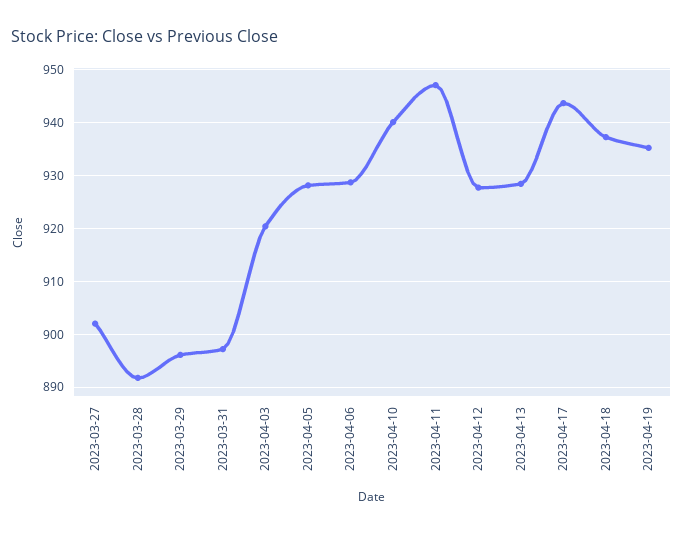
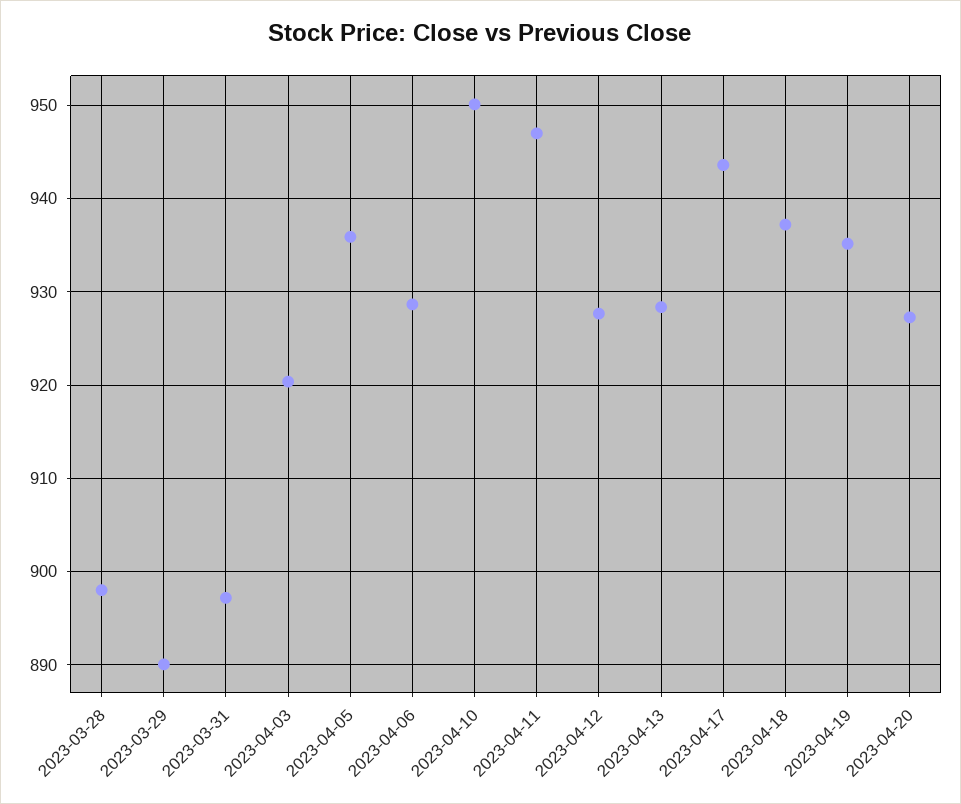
2023-03-27: 902 -> none
2023-03-28: 892 -> 898
2023-03-29: 896 -> 890
2023-04-05: 928 -> 936
2023-04-10: 940 -> 950
2023-04-20: none -> 927

